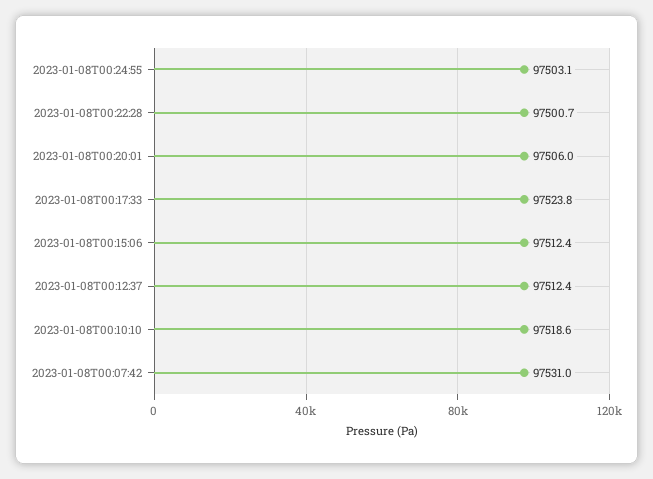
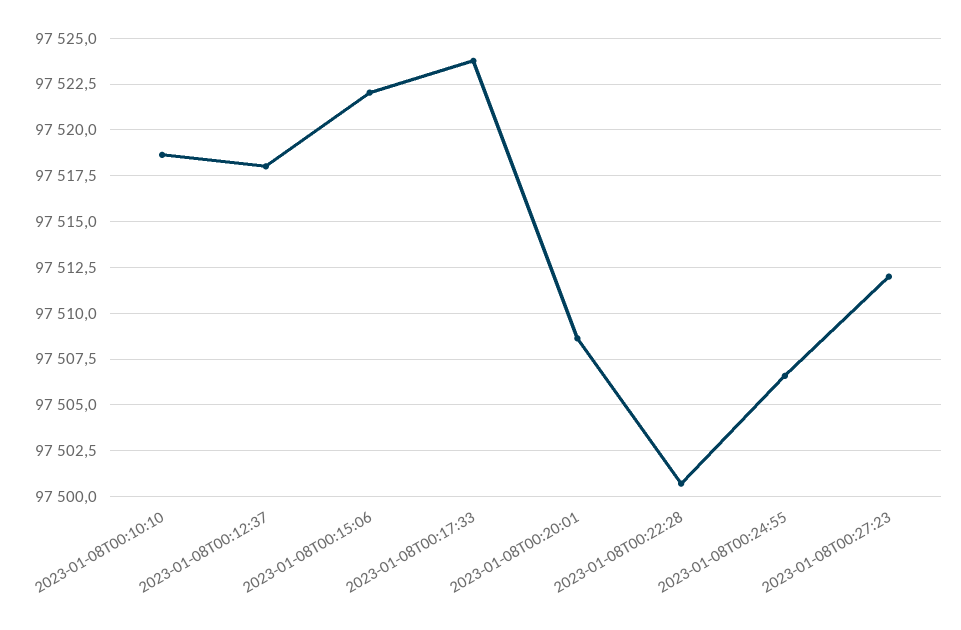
2023-01-08T00:24:55: 97503.1 -> 97506.5
2023-01-08T00:20:01: 97506 -> 97508.5
2023-01-08T00:15:06: 97512.4 -> 97522
2023-01-08T00:12:37: 97512.4 -> 97518
2023-01-08T00:07:42: 97531 -> none
2023-01-08T00:27:23: none -> 97512

